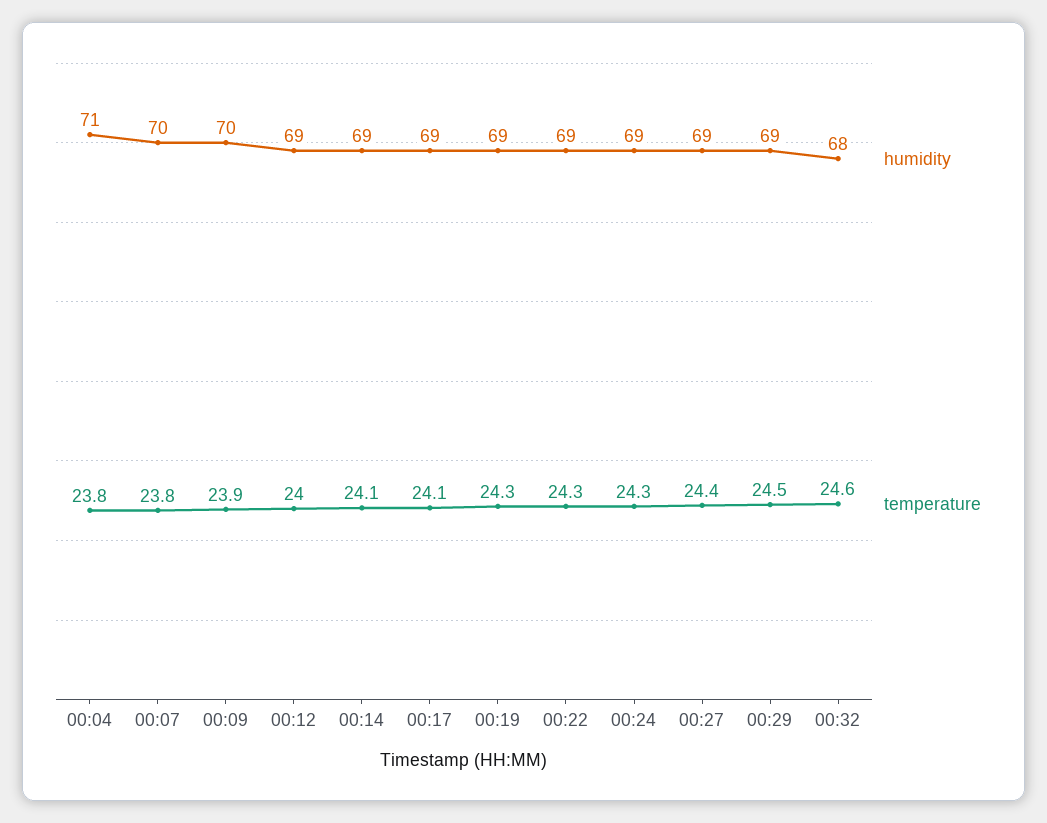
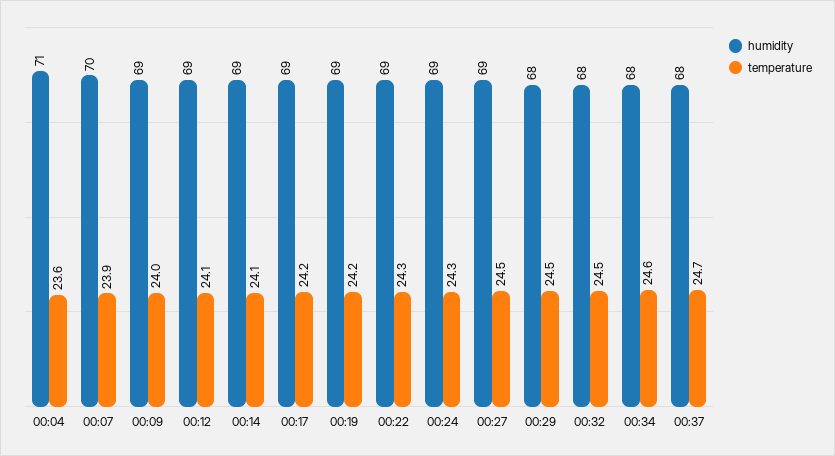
temperature, 00:04: 23.8 -> 23.6
temperature, 00:07: 23.8 -> 23.9
humidity, 00:09: 70 -> 69
temperature, 00:09: 23.9 -> 24
temperature, 00:12: 24 -> 24.1
temperature, 00:17: 24.1 -> 24.2
temperature, 00:19: 24.3 -> 24.2
temperature, 00:27: 24.4 -> 24.5
humidity, 00:29: 69 -> 68
temperature, 00:32: 24.6 -> 24.5
humidity, 00:34: none -> 68
temperature, 00:34: none -> 24.6
humidity, 00:37: none -> 68
temperature, 00:37: none -> 24.7

